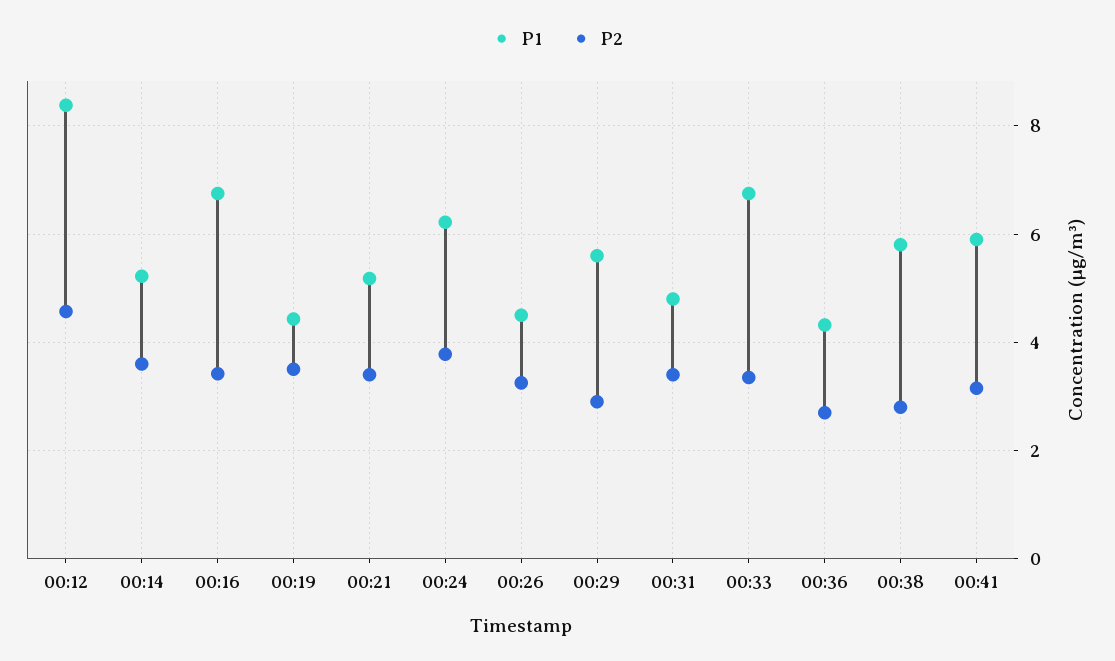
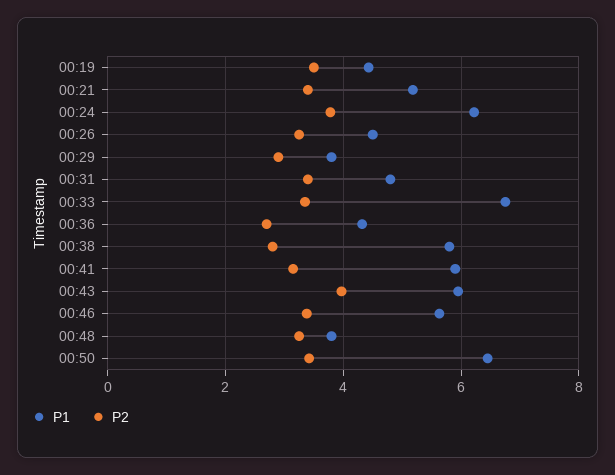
P1, 00:12: 8.4 -> none
P2, 00:12: 4.6 -> none
P1, 00:14: 5.2 -> none
P2, 00:14: 3.6 -> none
P1, 00:16: 6.8 -> none
P2, 00:16: 3.4 -> none
P1, 00:29: 5.6 -> 3.8
P1, 00:43: none -> 6
P2, 00:43: none -> 4
P1, 00:46: none -> 5.6
P2, 00:46: none -> 3.4
P1, 00:48: none -> 3.8
P2, 00:48: none -> 3.2
P1, 00:50: none -> 6.4
P2, 00:50: none -> 3.4

